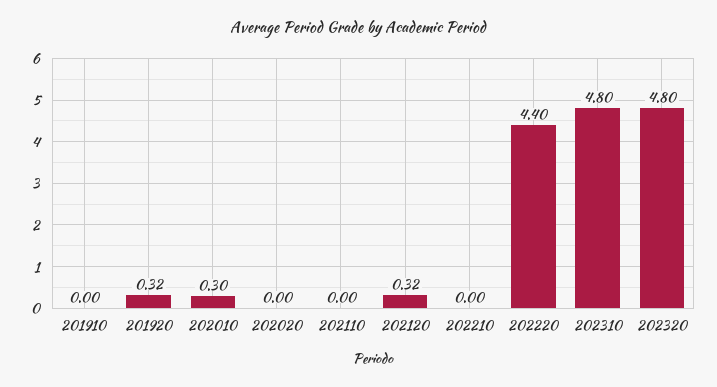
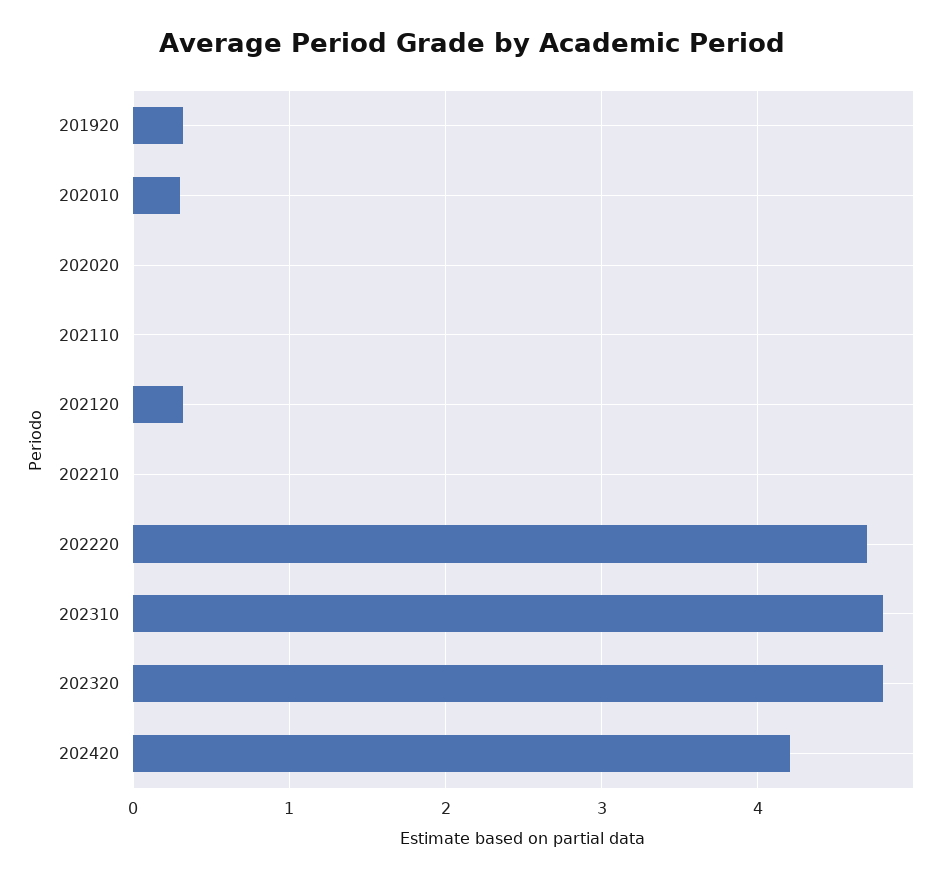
201910: 0 -> none
202220: 4.4 -> 4.7
202420: none -> 4.2

